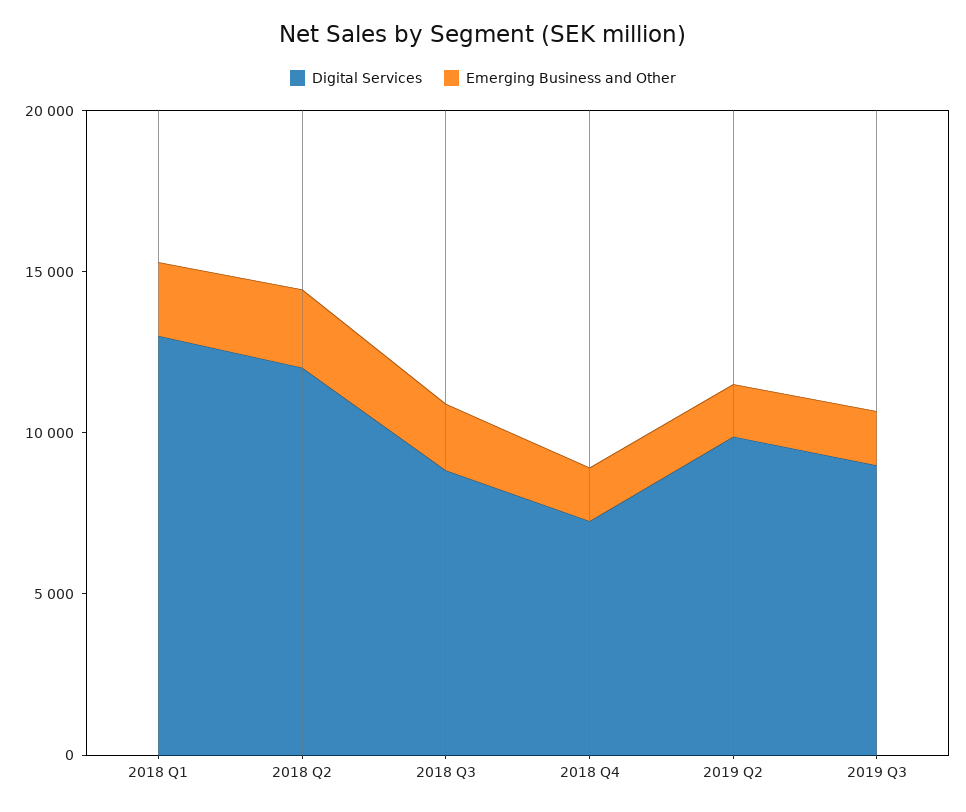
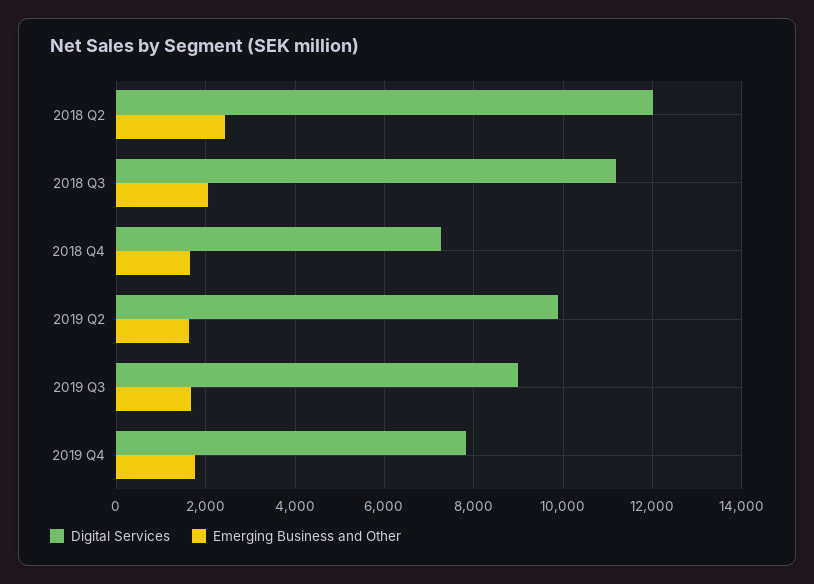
Digital Services, 2018 Q1: 13000 -> none
Emerging Business and Other, 2018 Q1: 2000 -> none
Digital Services, 2018 Q3: 9000 -> 11200
Digital Services, 2019 Q4: none -> 7800
Emerging Business and Other, 2019 Q4: none -> 1800

